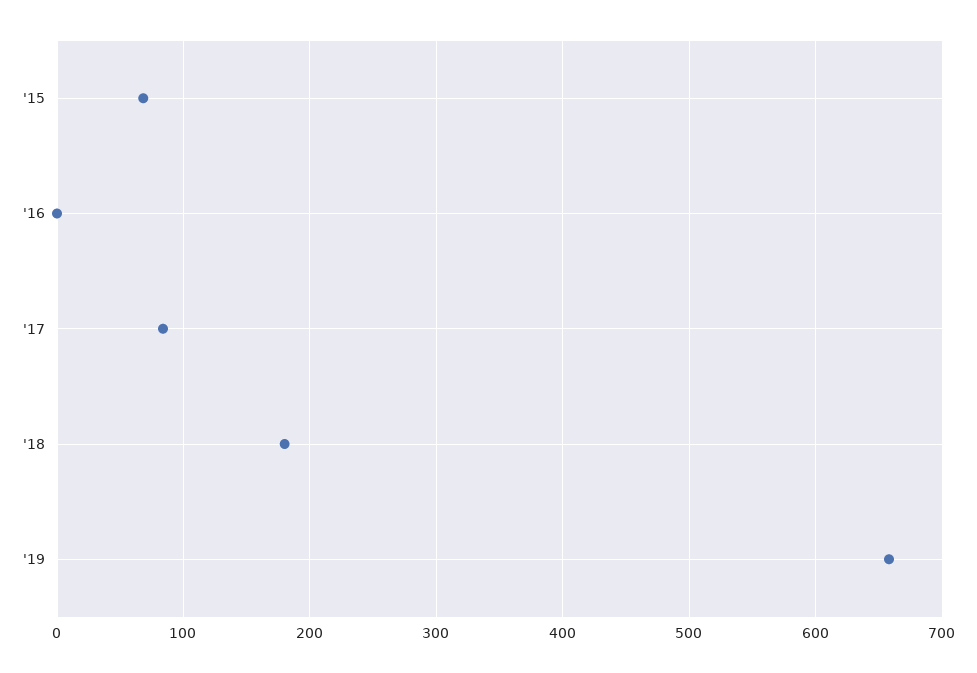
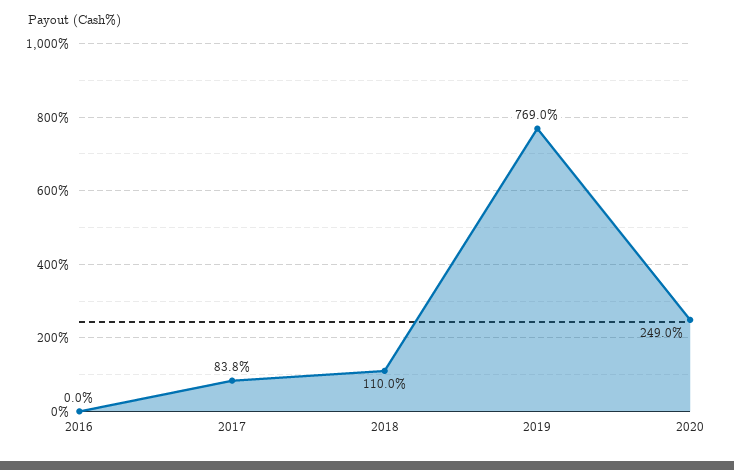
'15: 70 -> none
'18: 180 -> 110
'19: 660 -> 769
2020: none -> 249

